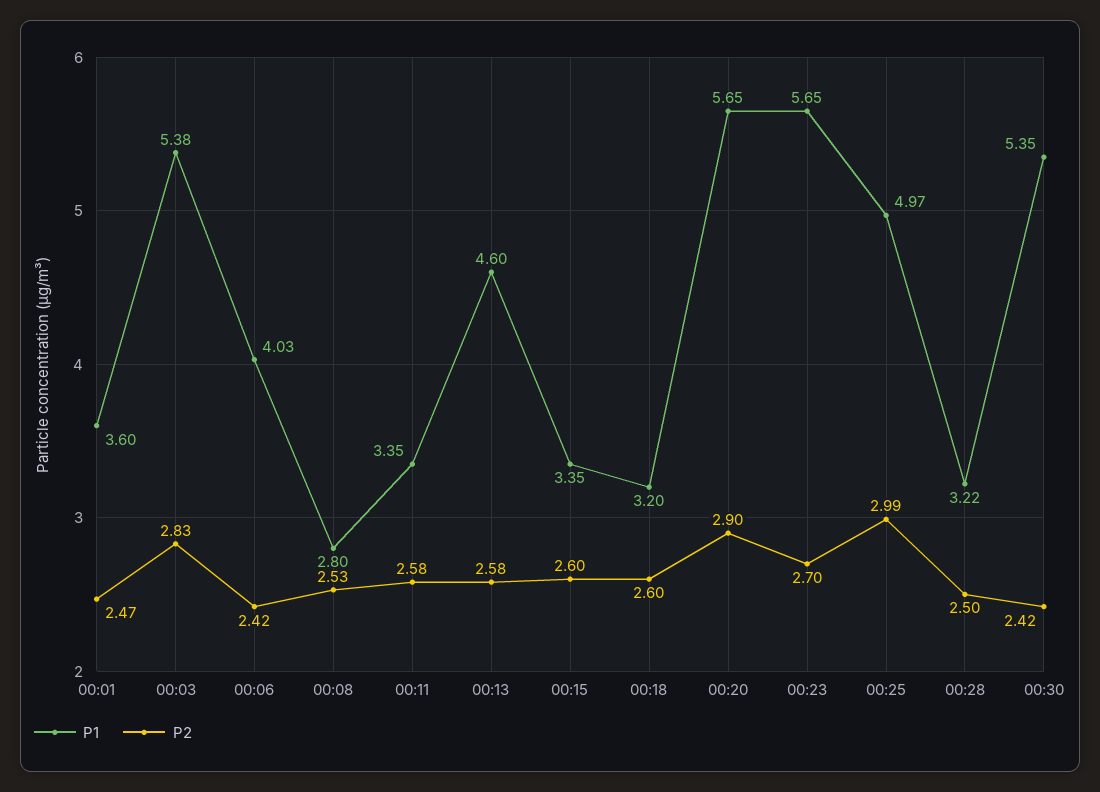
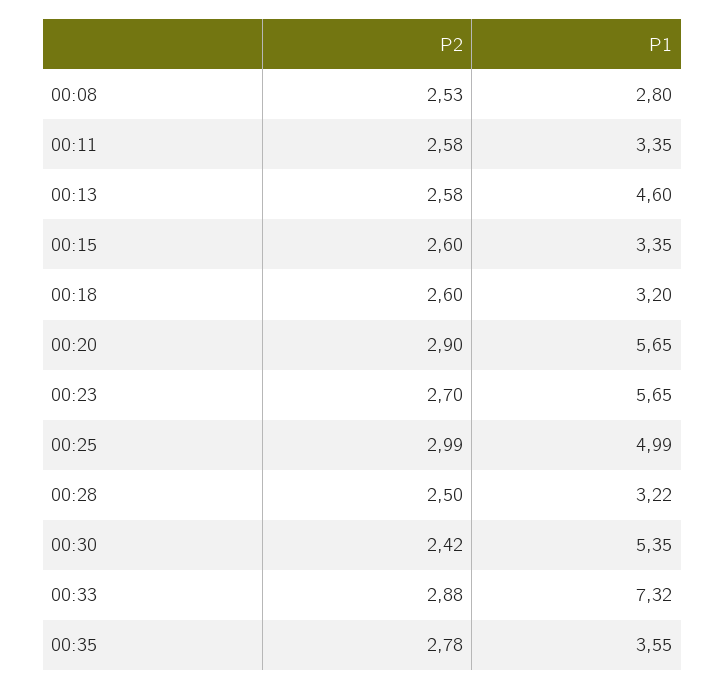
P1, 00:01: 3.6 -> none
P2, 00:01: 2.47 -> none
P1, 00:03: 5.38 -> none
P2, 00:03: 2.83 -> none
P1, 00:06: 4.03 -> none
P2, 00:06: 2.42 -> none
P1, 00:25: 4.97 -> 4.99
P2, 00:33: none -> 2.88
P1, 00:33: none -> 7.32
P2, 00:35: none -> 2.78
P1, 00:35: none -> 3.55

